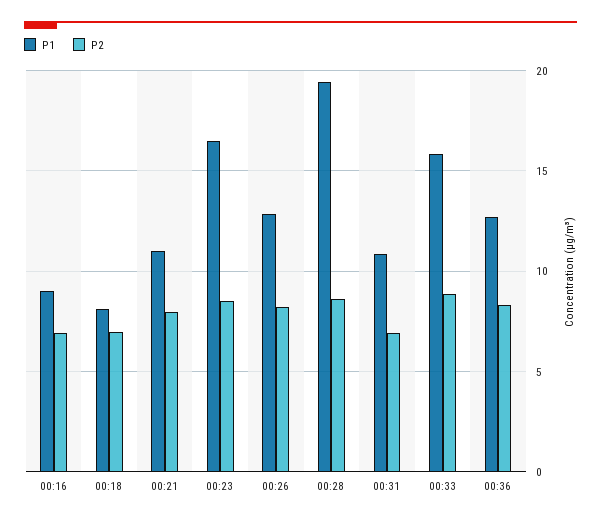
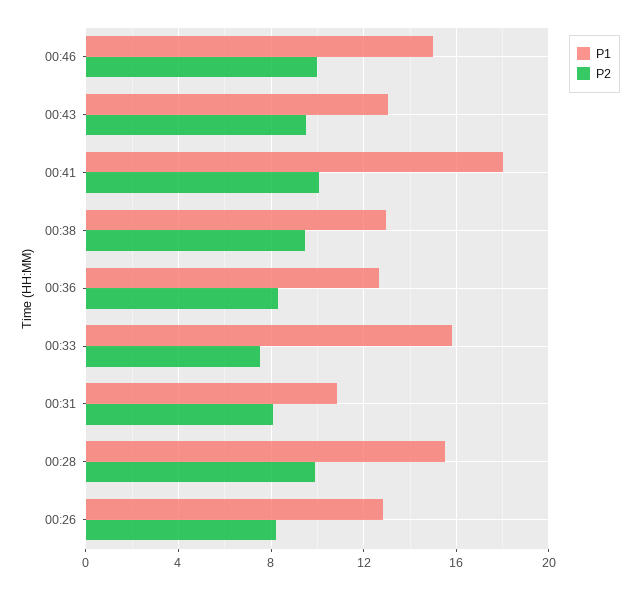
P1, 00:16: 9 -> none
P2, 00:16: 7 -> none
P1, 00:18: 8 -> none
P2, 00:18: 7 -> none
P1, 00:21: 11 -> none
P2, 00:21: 8 -> none
P1, 00:23: 16.5 -> none
P2, 00:23: 8.5 -> none
P1, 00:28: 19.5 -> 15.5
P2, 00:28: 8.5 -> 10
P2, 00:31: 7 -> 8
P2, 00:33: 9 -> 7.5
P1, 00:46: none -> 15
P2, 00:46: none -> 10
P1, 00:43: none -> 13
P2, 00:43: none -> 9.5
P1, 00:41: none -> 18
P2, 00:41: none -> 10
P1, 00:38: none -> 13
P2, 00:38: none -> 9.5

